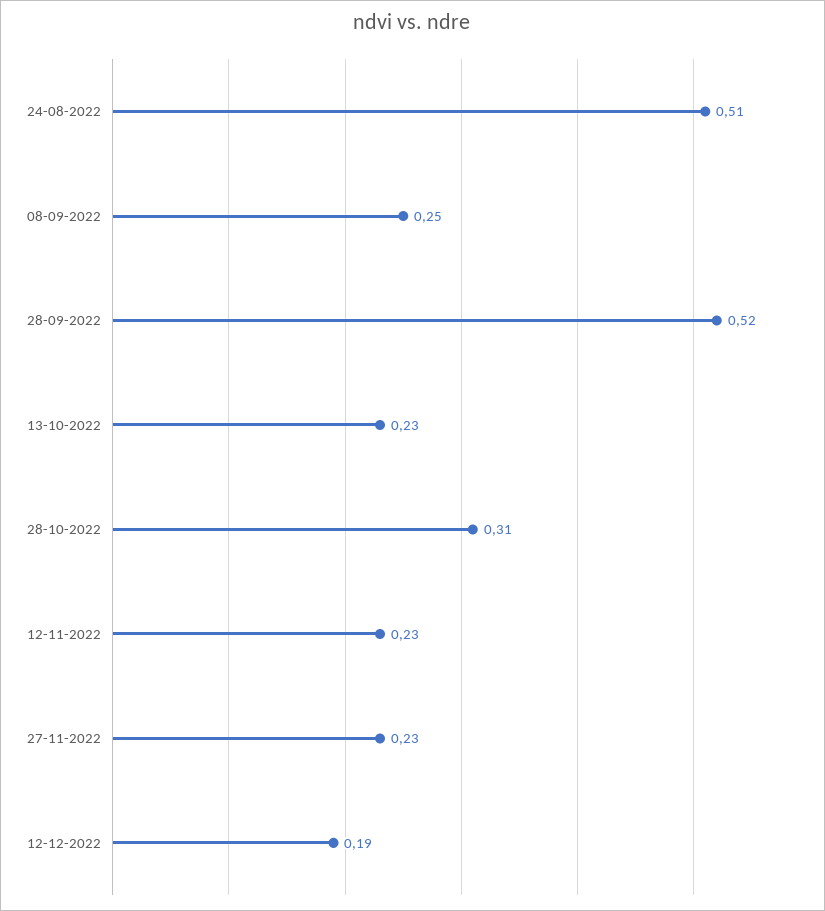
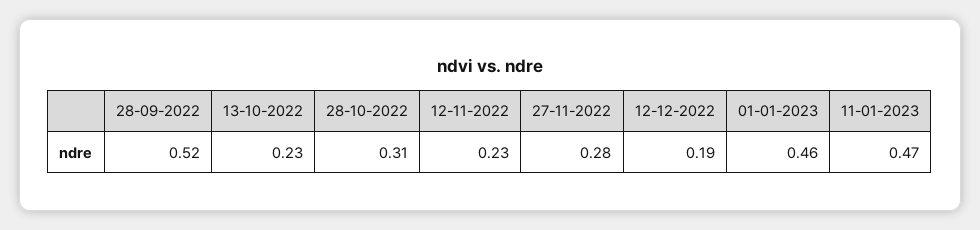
24-08-2022: 0.51 -> none
08-09-2022: 0.25 -> none
27-11-2022: 0.23 -> 0.28
01-01-2023: none -> 0.46
11-01-2023: none -> 0.47

